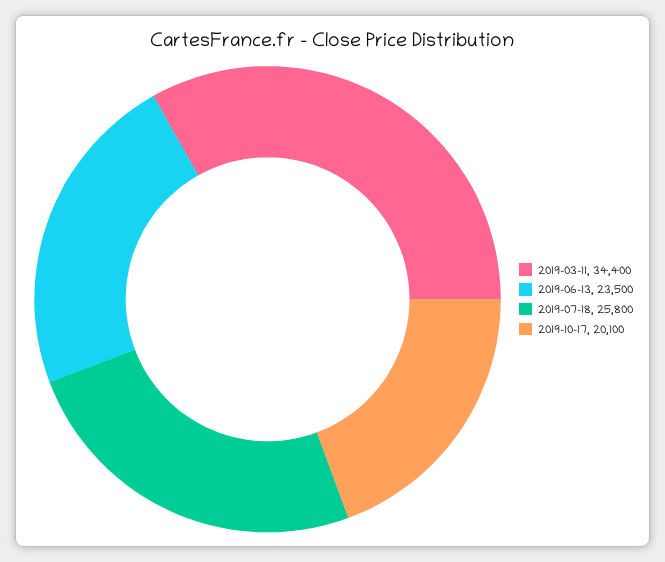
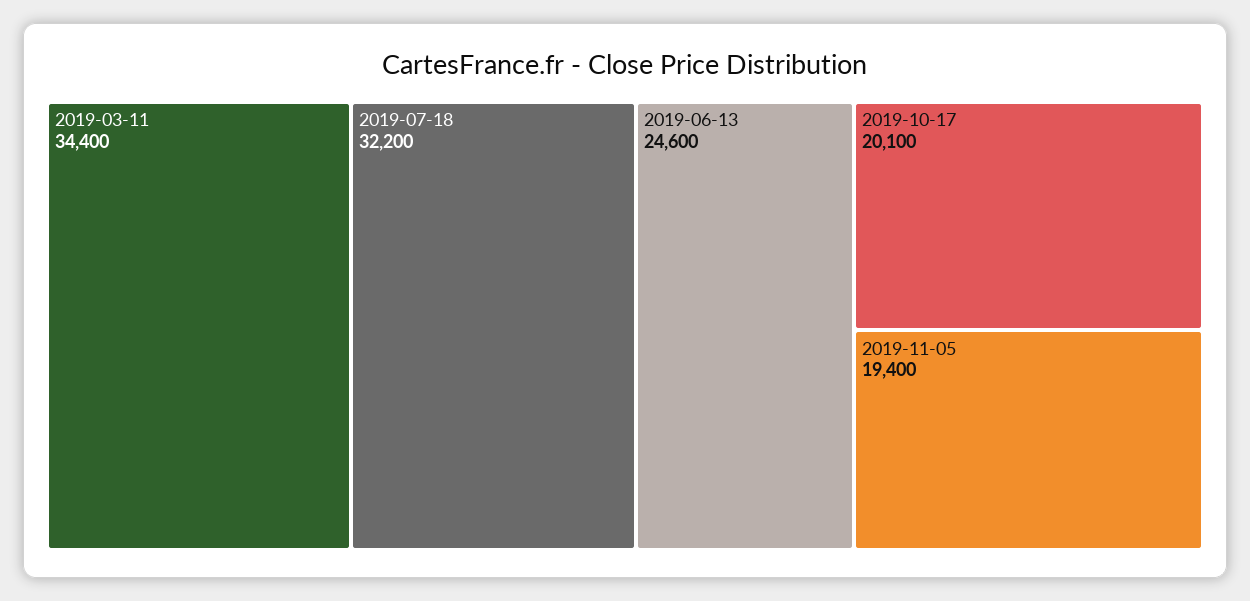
2019-06-13: 23500 -> 24600
2019-07-18: 25800 -> 32200
2019-11-05: none -> 19400

